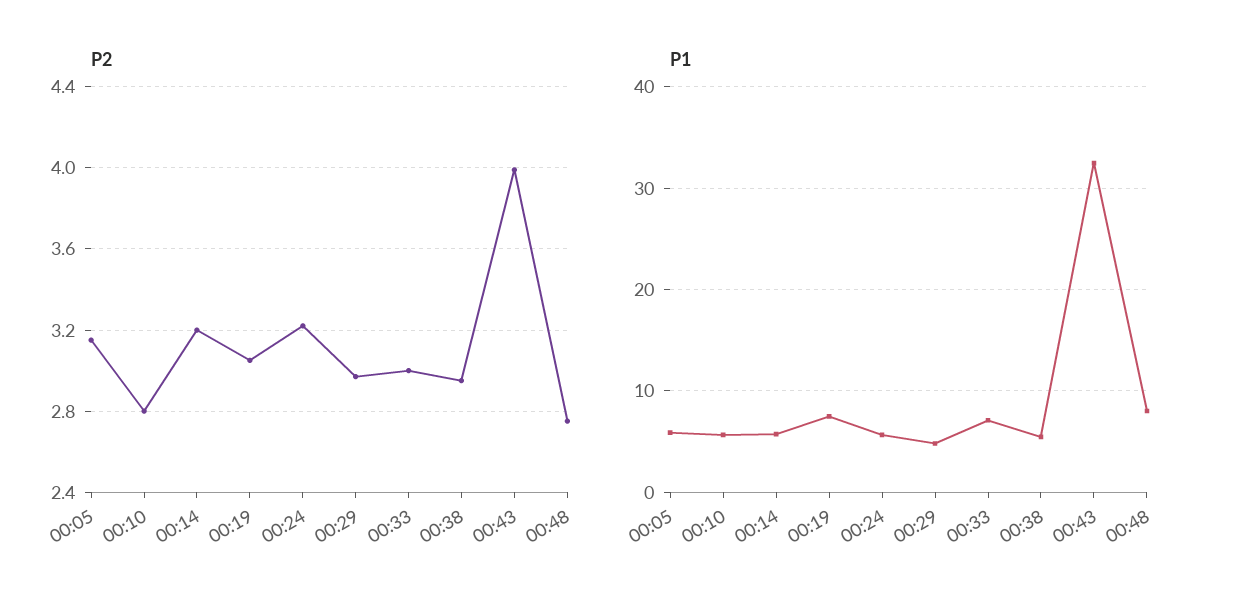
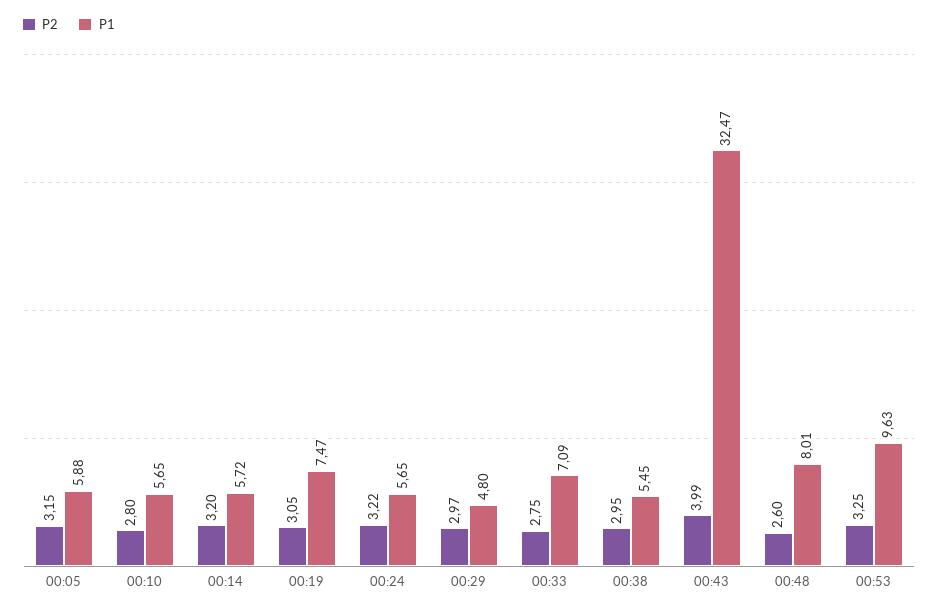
P2, 00:33: 3 -> 2.75
P2, 00:48: 2.75 -> 2.6
P2, 00:53: none -> 3.25
P1, 00:53: none -> 9.63

